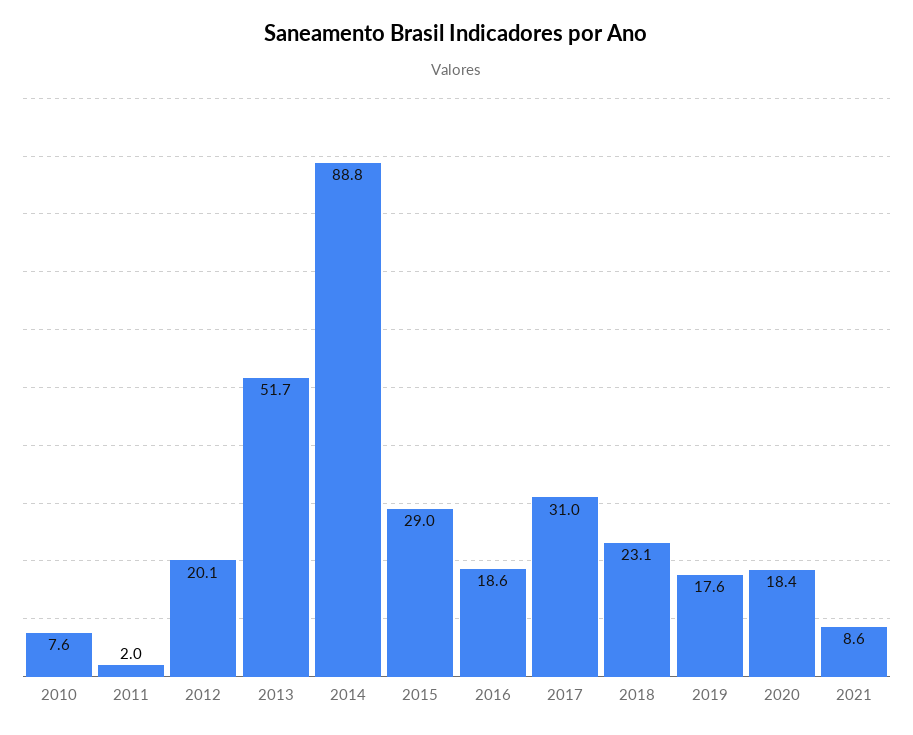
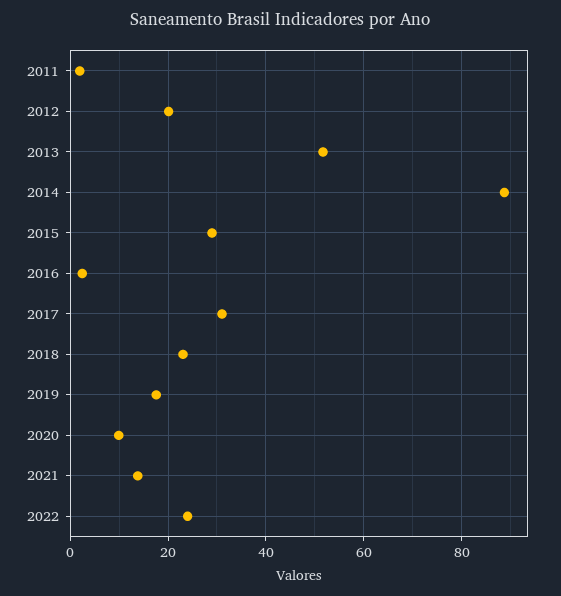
2010: 7.6 -> none
2016: 18.6 -> 2
2020: 18.4 -> 10
2021: 8.6 -> 14
2022: none -> 24

